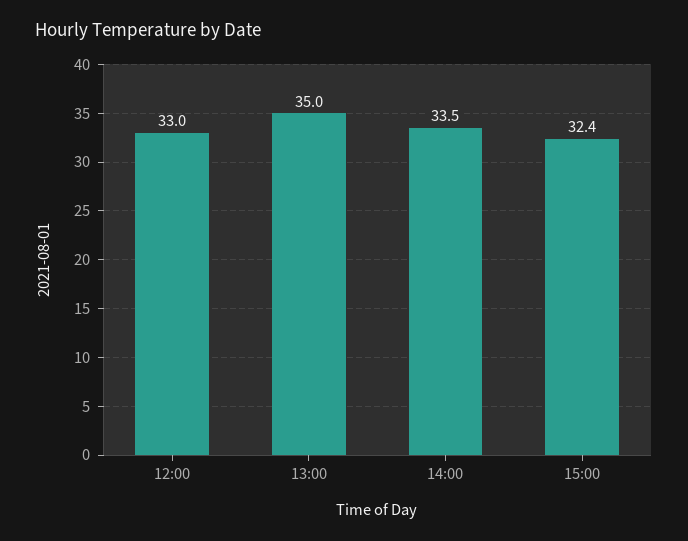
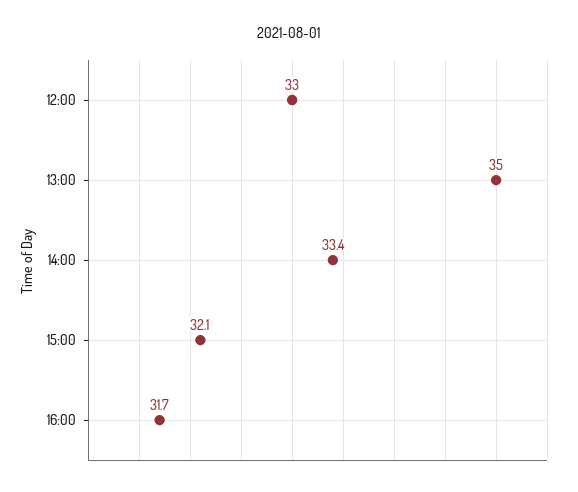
14:00: 33.5 -> 33.4
15:00: 32.4 -> 32.1
16:00: none -> 31.7

